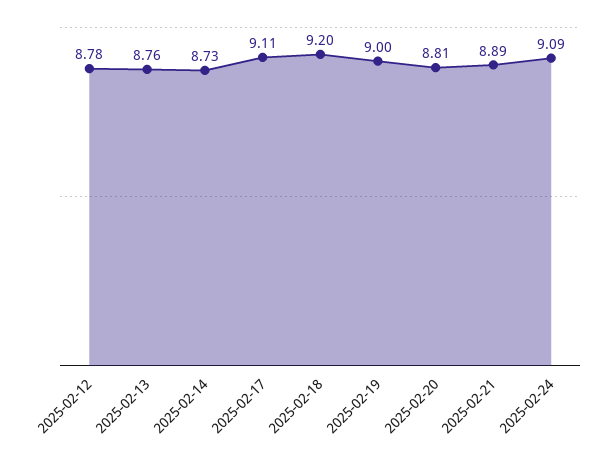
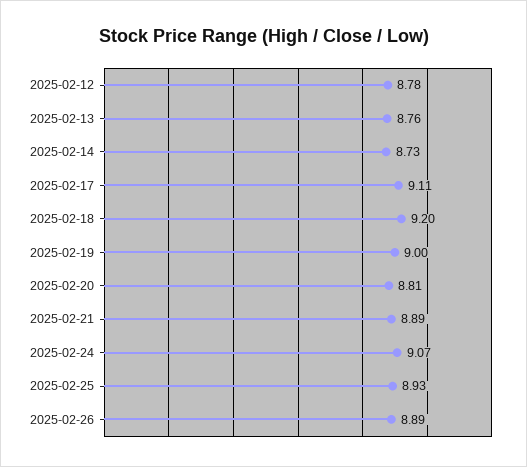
2025-02-24: 9.09 -> 9.07
2025-02-25: none -> 8.93
2025-02-26: none -> 8.89

